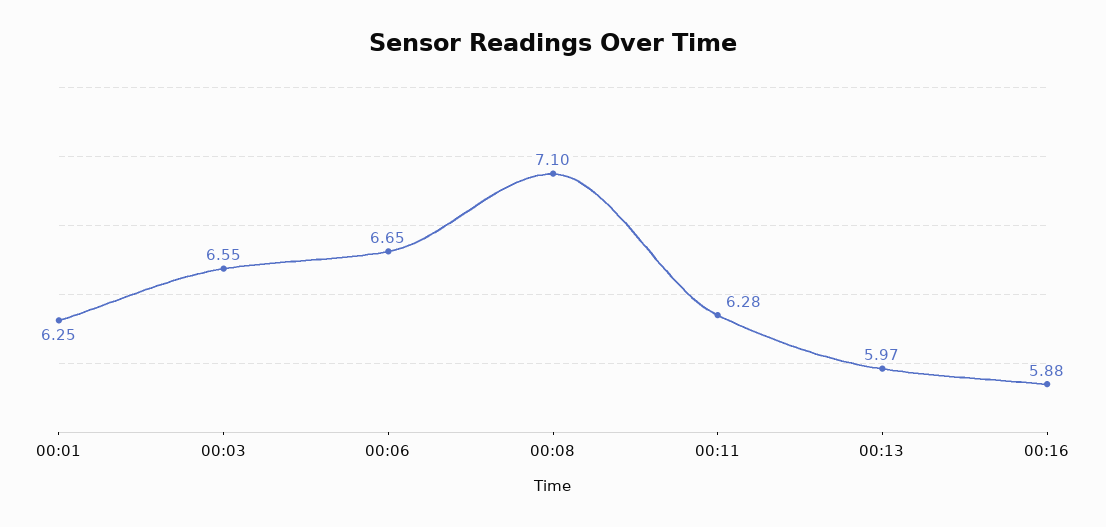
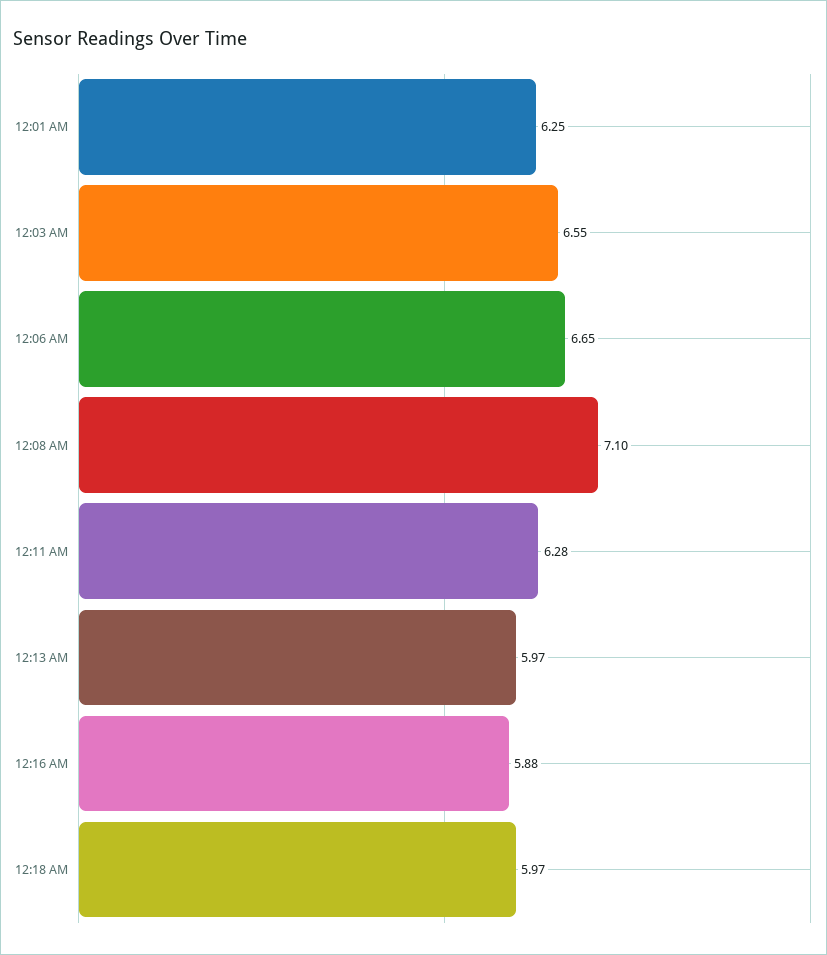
12:18 AM: none -> 5.97

